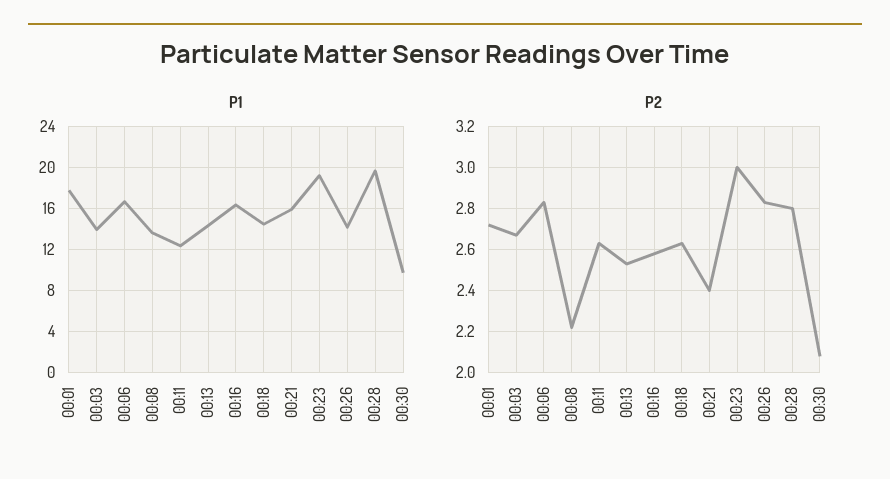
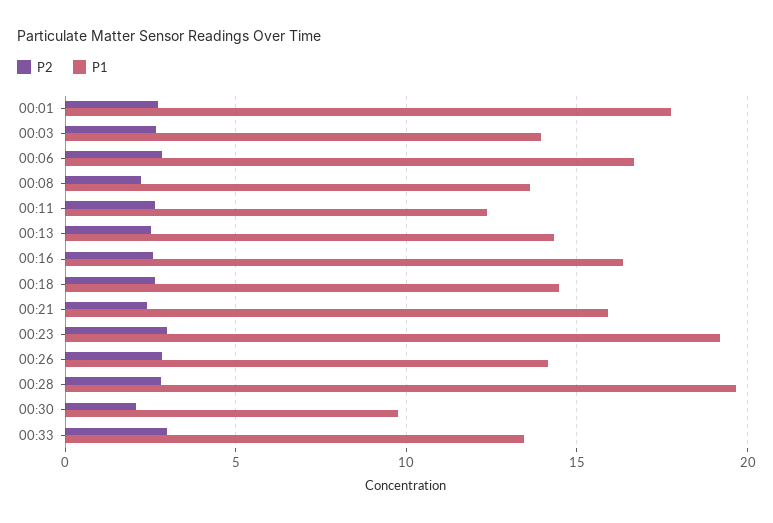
P2, 00:33: none -> 3
P1, 00:33: none -> 13.5

